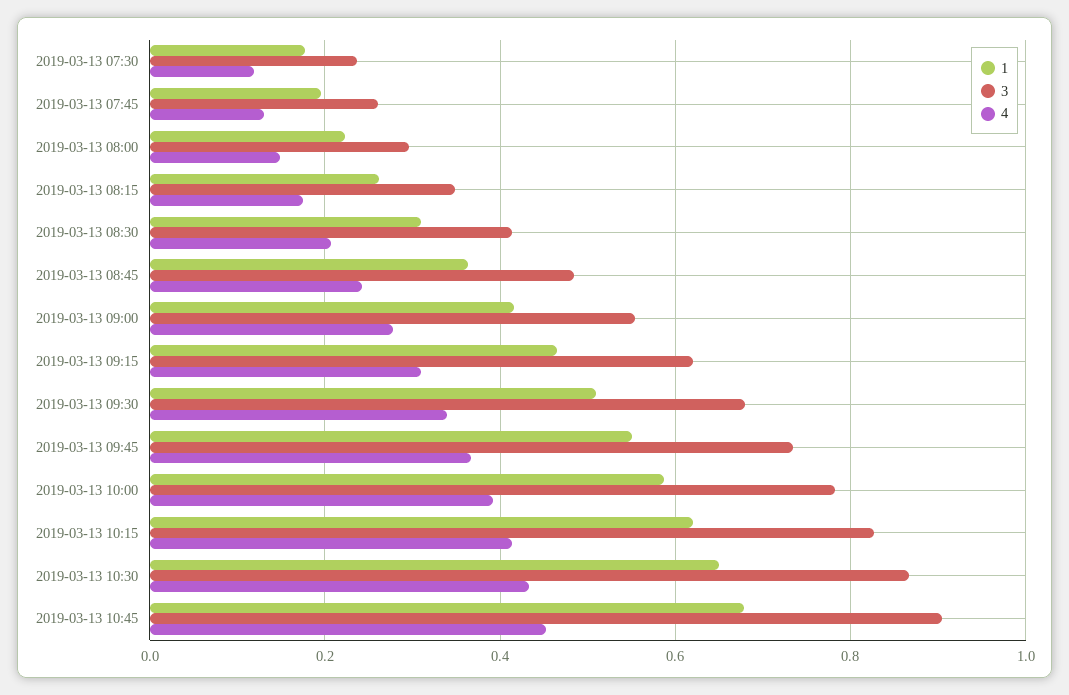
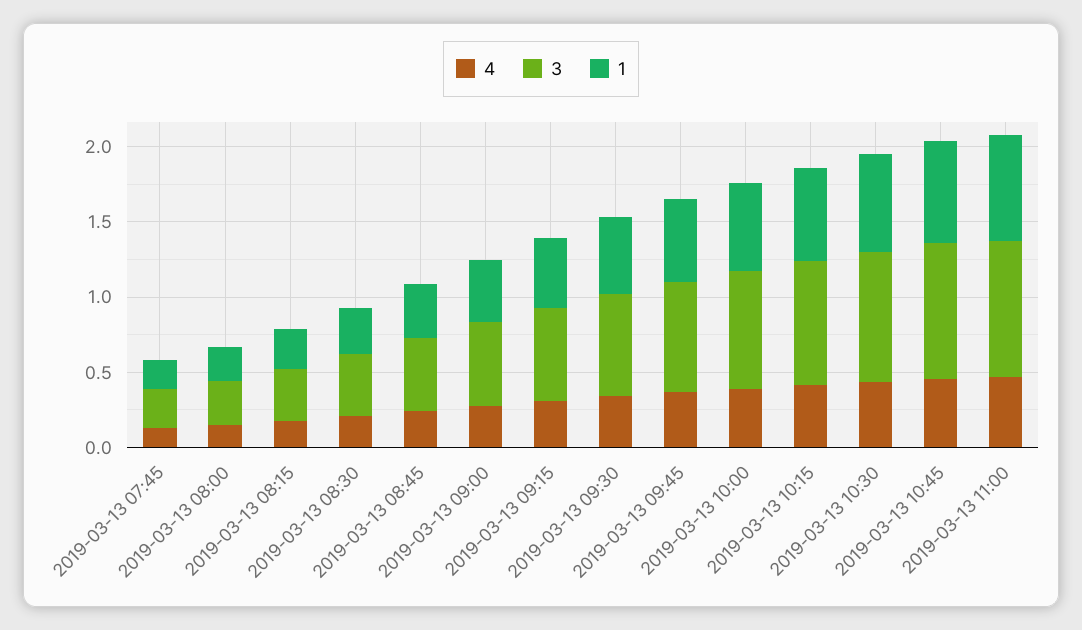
1, 2019-03-13 07:30: 0.18 -> none
3, 2019-03-13 07:30: 0.24 -> none
4, 2019-03-13 07:30: 0.12 -> none
4, 2019-03-13 11:00: none -> 0.5
3, 2019-03-13 11:00: none -> 0.9
1, 2019-03-13 11:00: none -> 0.7

